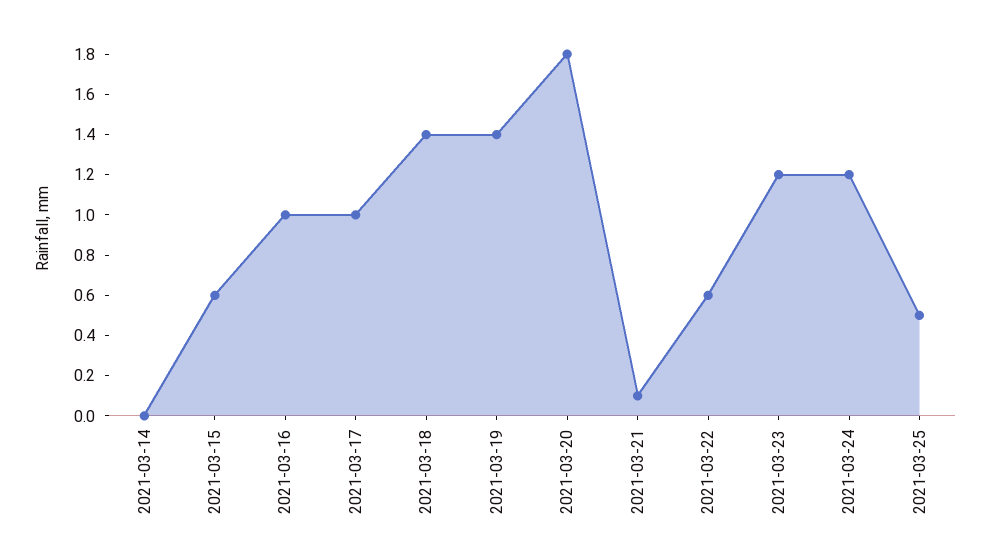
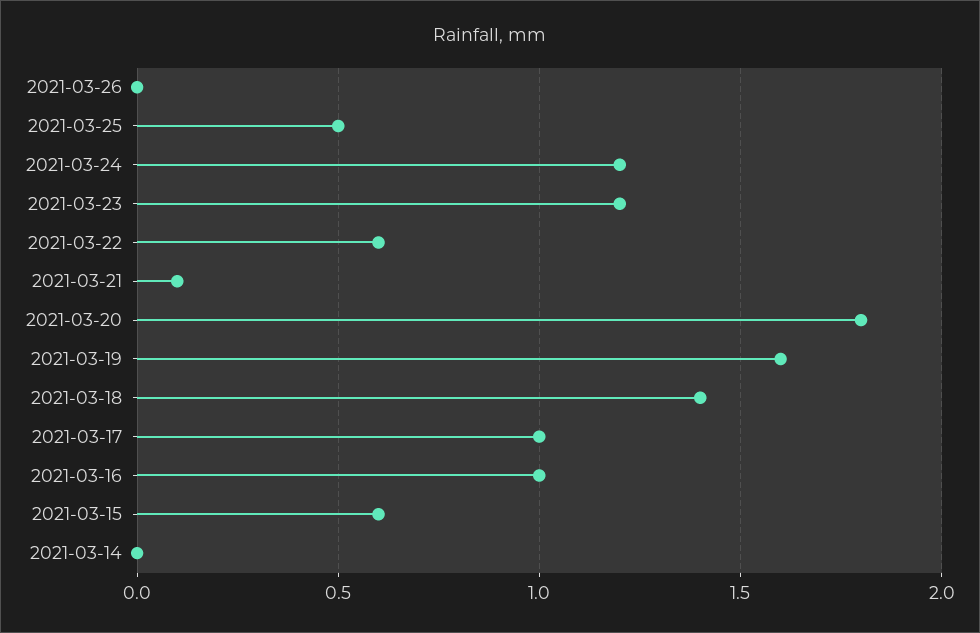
2021-03-19: 1.4 -> 1.6
2021-03-26: none -> 0

